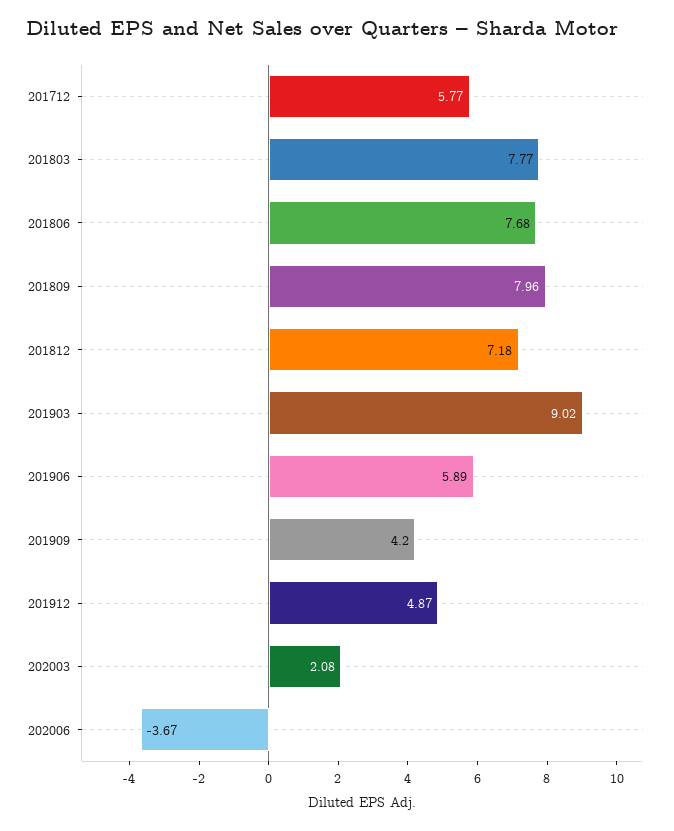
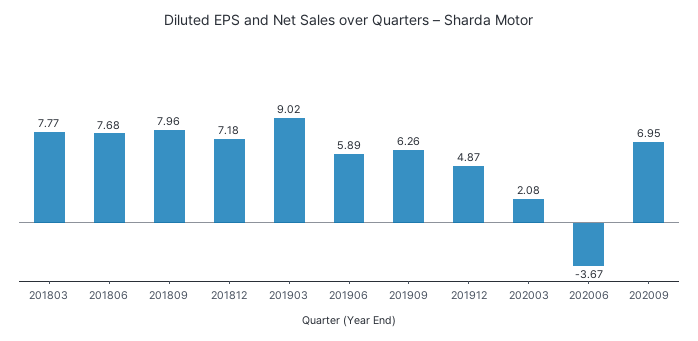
201712: 5.77 -> none
201909: 4.2 -> 6.26
202009: none -> 6.95

